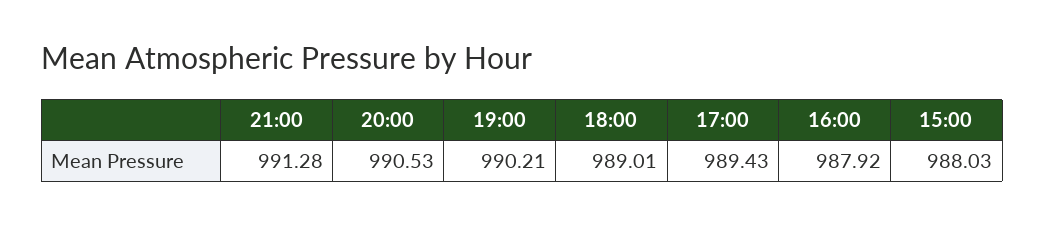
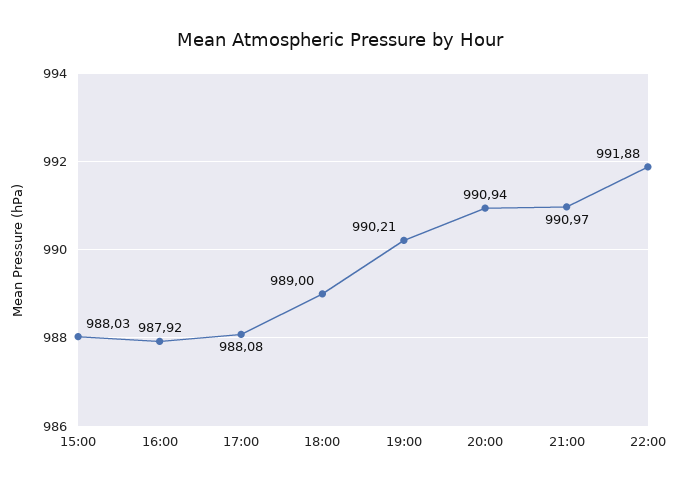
21:00: 991.28 -> 990.97
20:00: 990.53 -> 990.94
18:00: 989.01 -> 989
17:00: 989.43 -> 988.08
22:00: none -> 991.88

